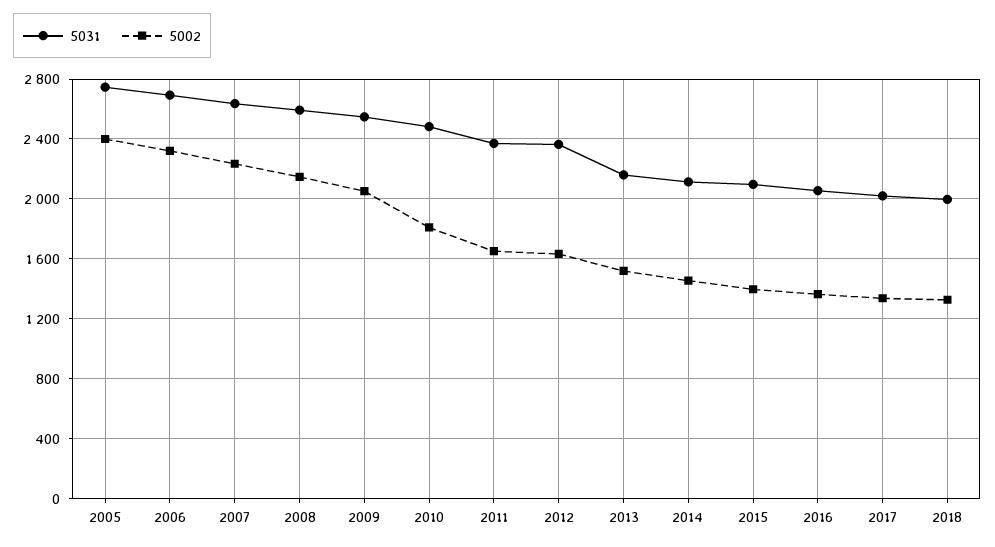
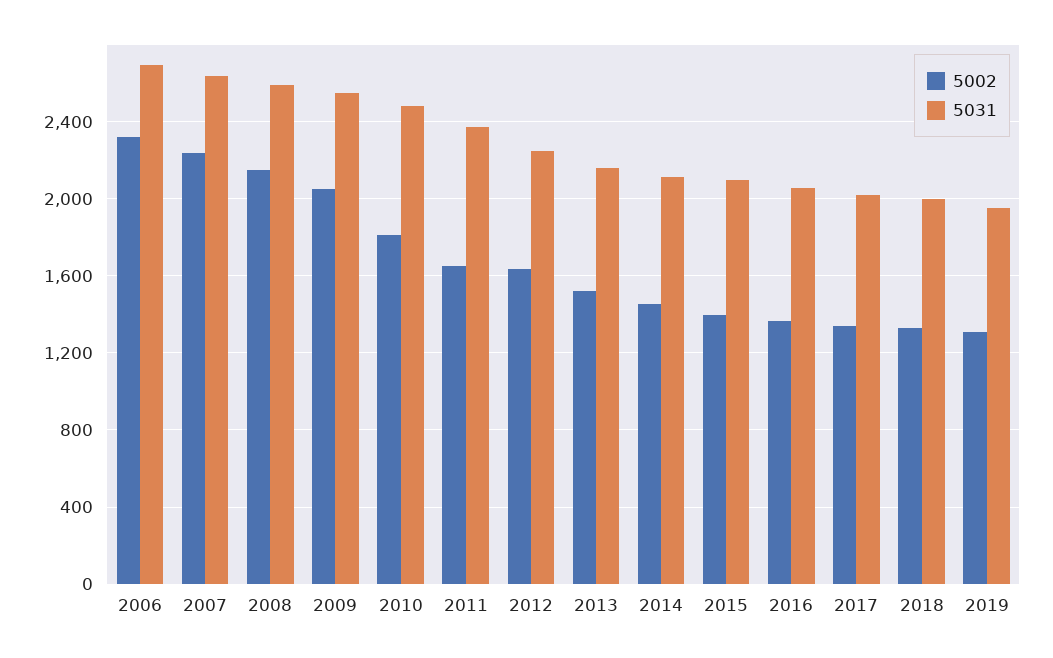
5031, 2005: 2750 -> none
5002, 2005: 2400 -> none
5031, 2012: 2350 -> 2250
5002, 2019: none -> 1300
5031, 2019: none -> 1950

